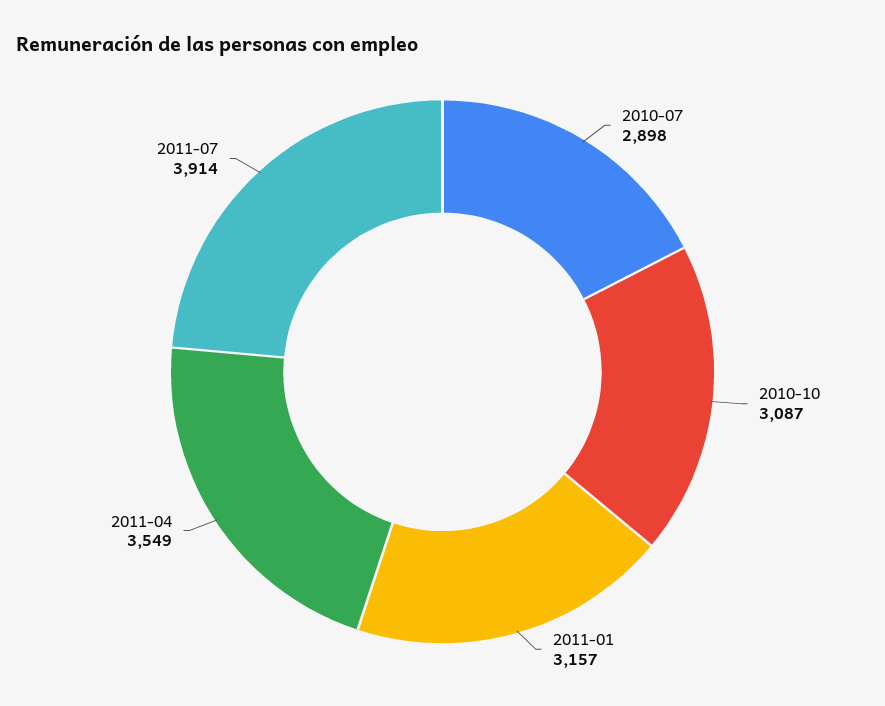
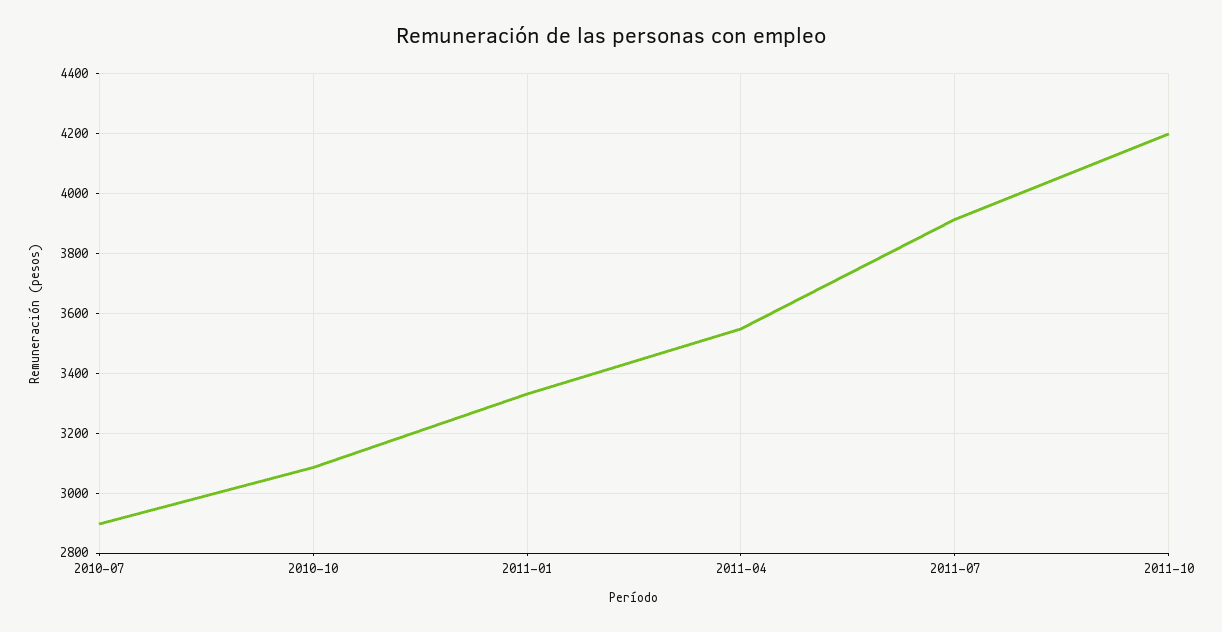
2011-01: 3157 -> 3325
2011-10: none -> 4200

